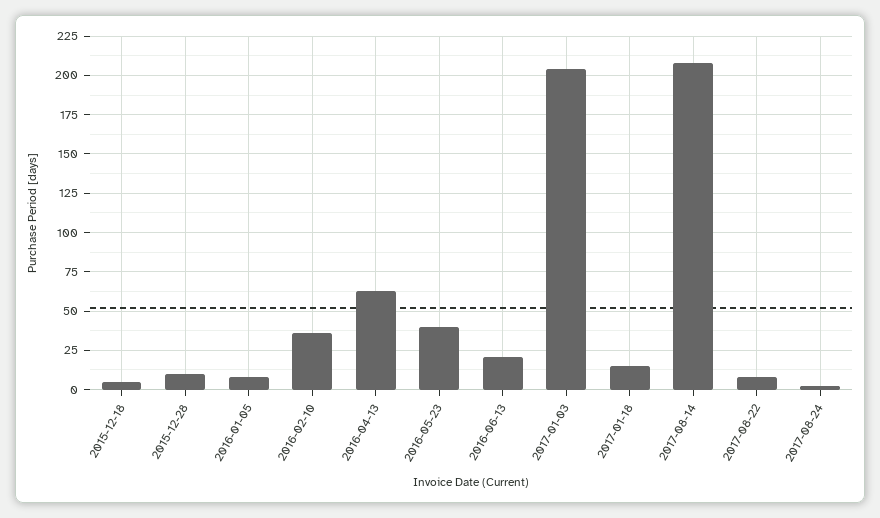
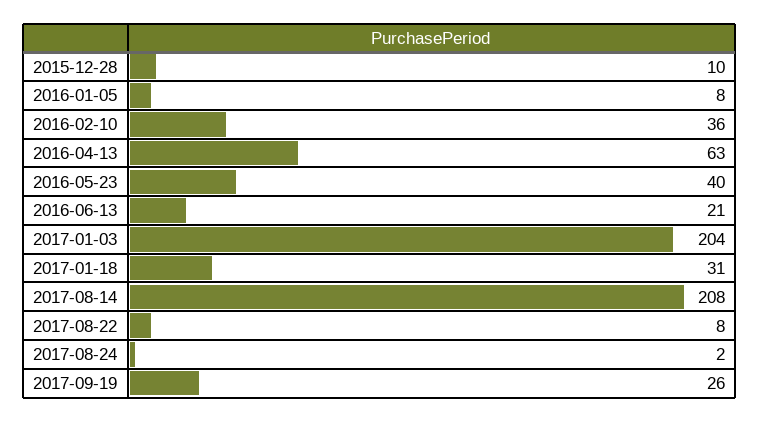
2015-12-18: 5 -> none
2017-01-18: 15 -> 31
2017-09-19: none -> 26

